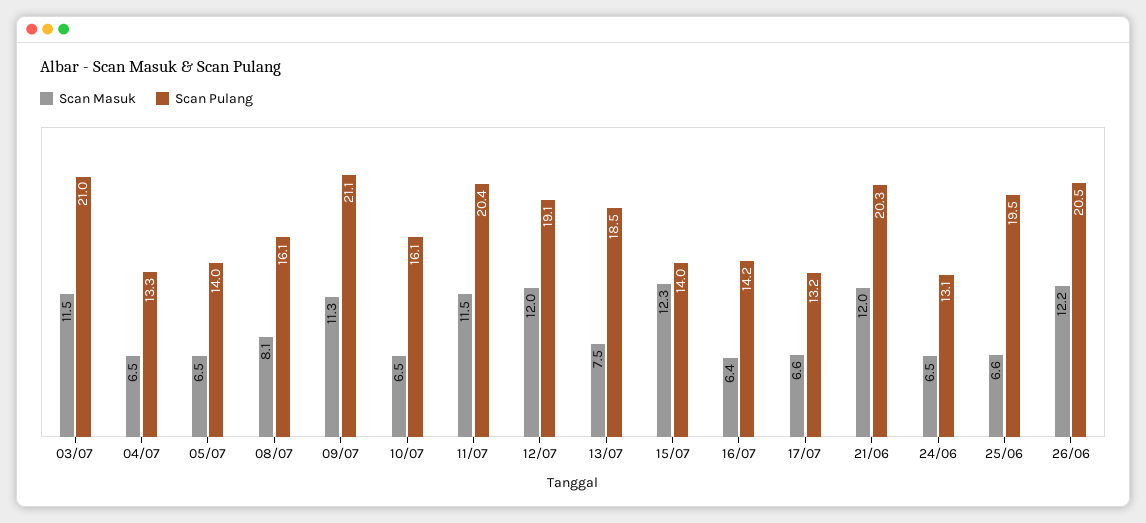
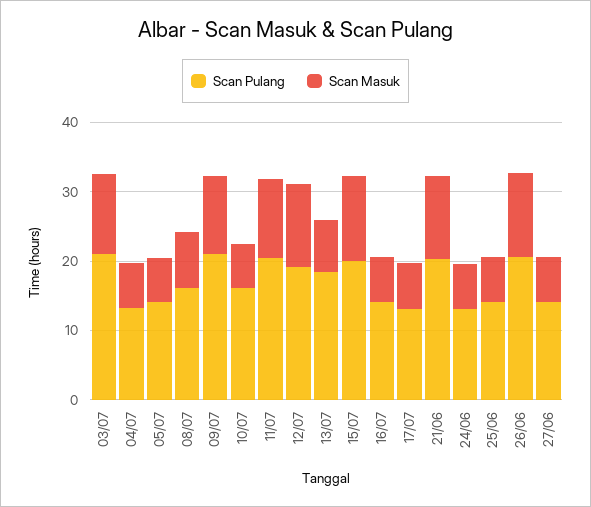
Scan Pulang, 15/07: 14 -> 20
Scan Pulang, 25/06: 19.5 -> 14
Scan Pulang, 27/06: none -> 14
Scan Masuk, 27/06: none -> 6

